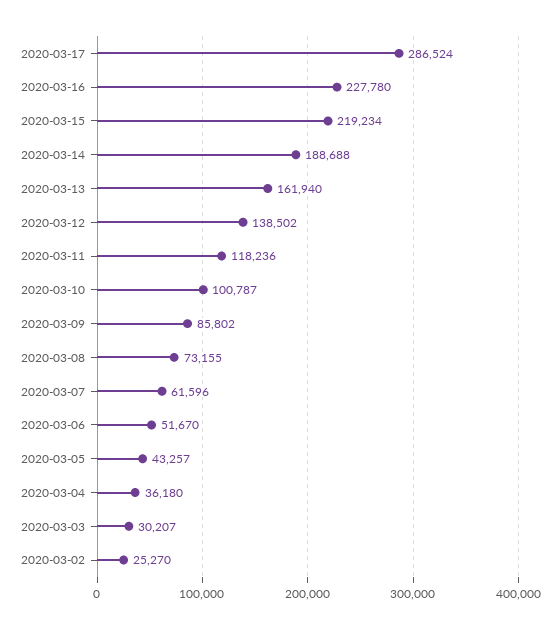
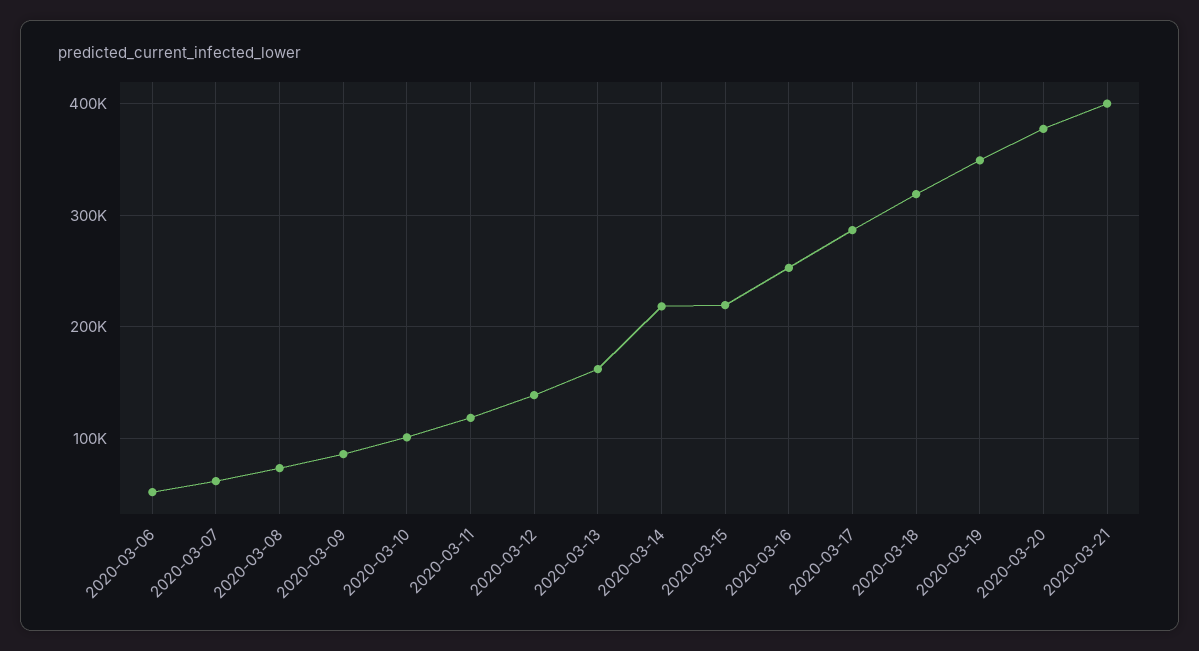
2020-03-16: 227780 -> 250000
2020-03-14: 188688 -> 220000
2020-03-05: 43257 -> none
2020-03-04: 36180 -> none
2020-03-03: 30207 -> none
2020-03-02: 25270 -> none
2020-03-18: none -> 320000
2020-03-19: none -> 350000
2020-03-20: none -> 380000
2020-03-21: none -> 400000

